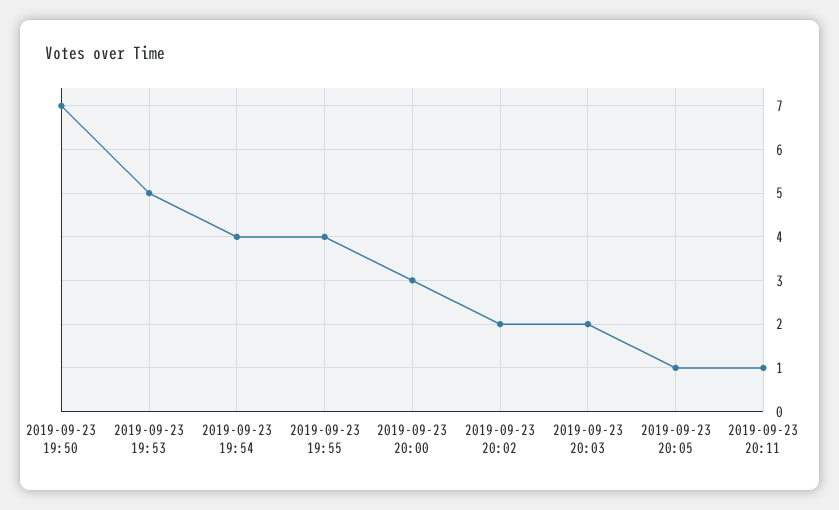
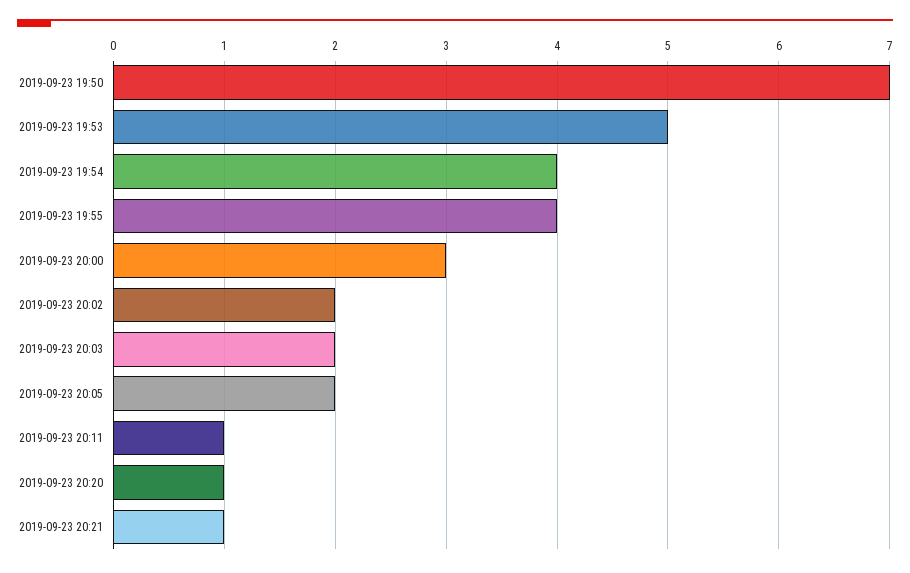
2019-09-23 20:05: 1 -> 2
2019-09-23 20:20: none -> 1
2019-09-23 20:21: none -> 1

